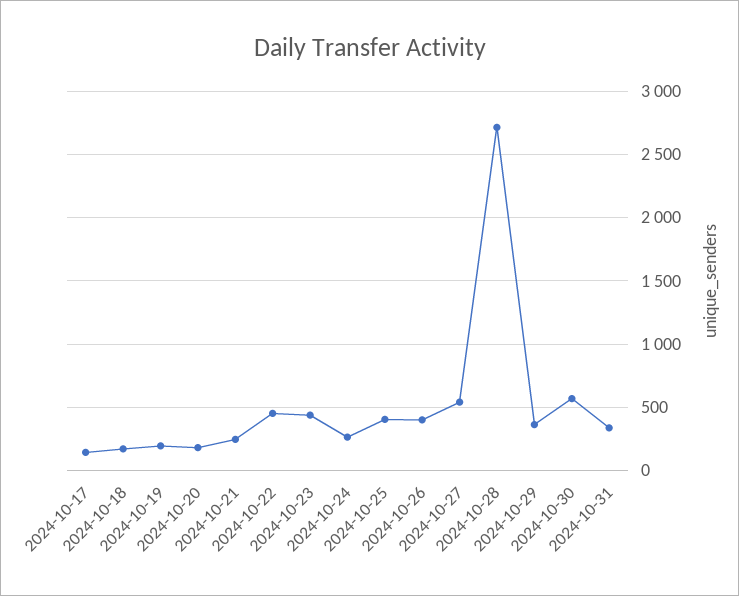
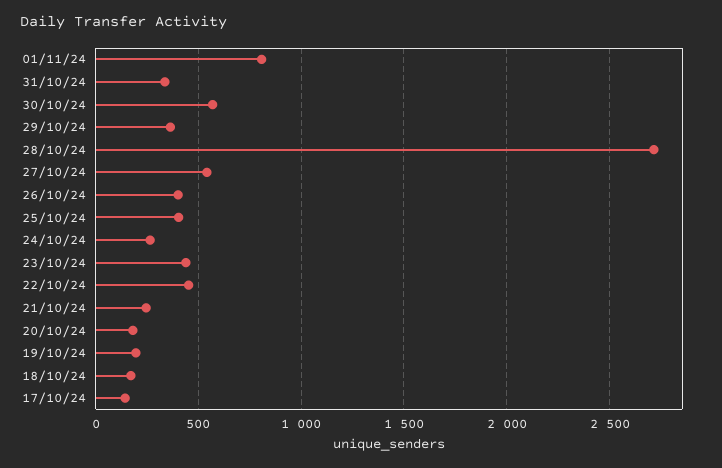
01/11/24: none -> 800

